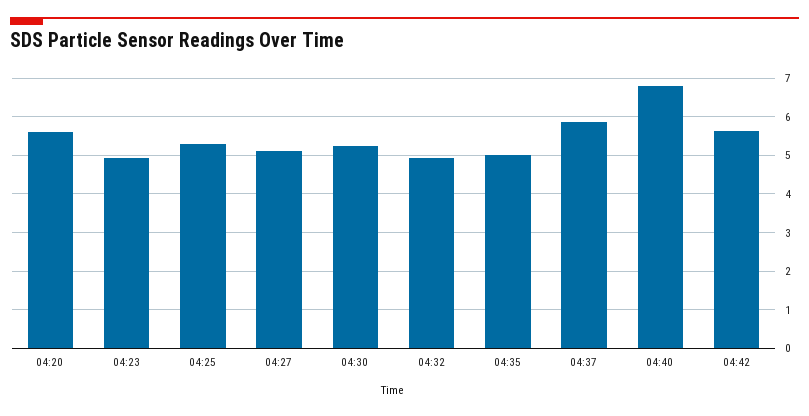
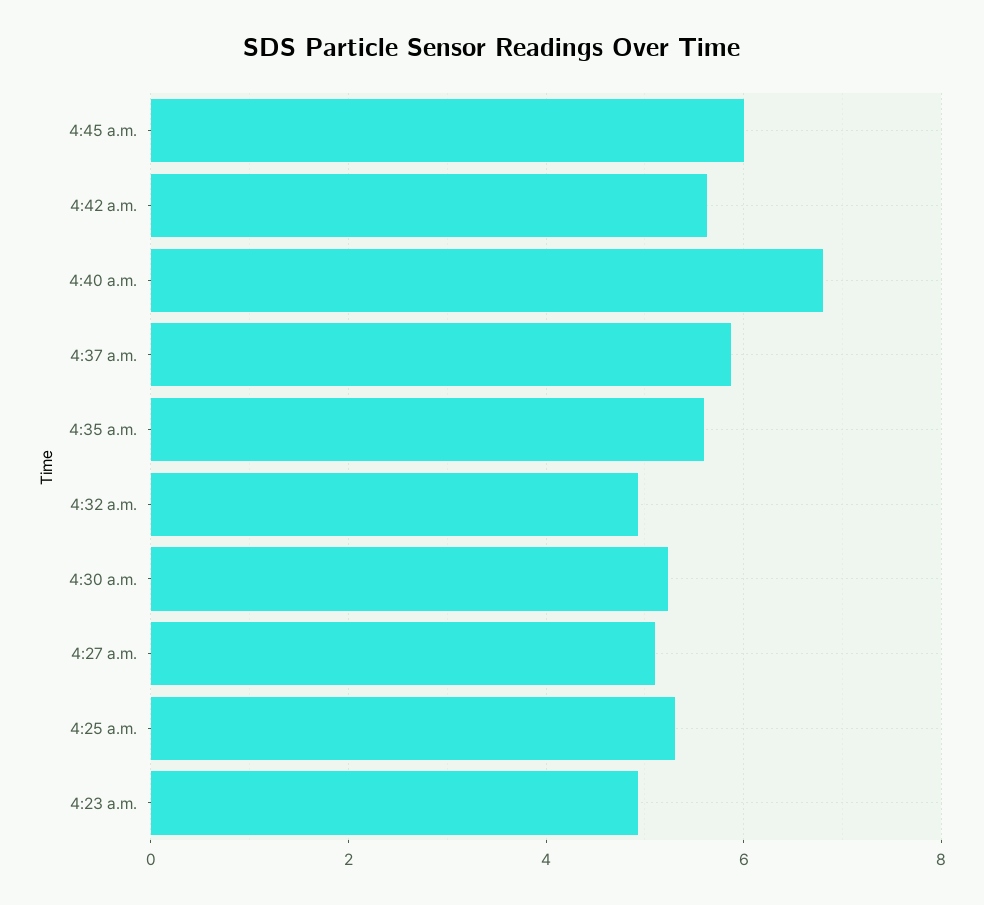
04:20: 5.6 -> none
04:35: 5 -> 5.6
4:45 a.m.: none -> 6

